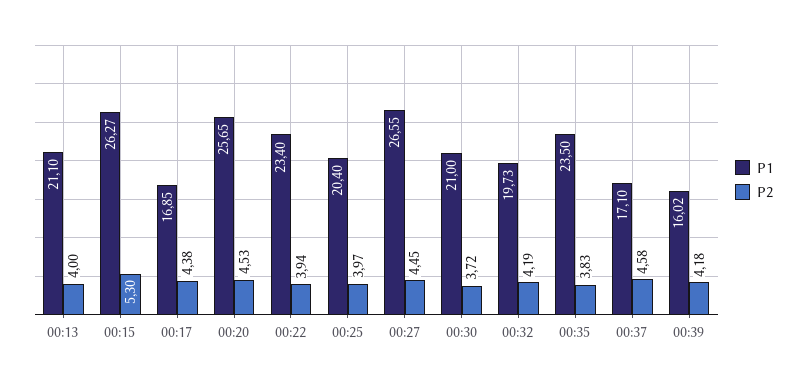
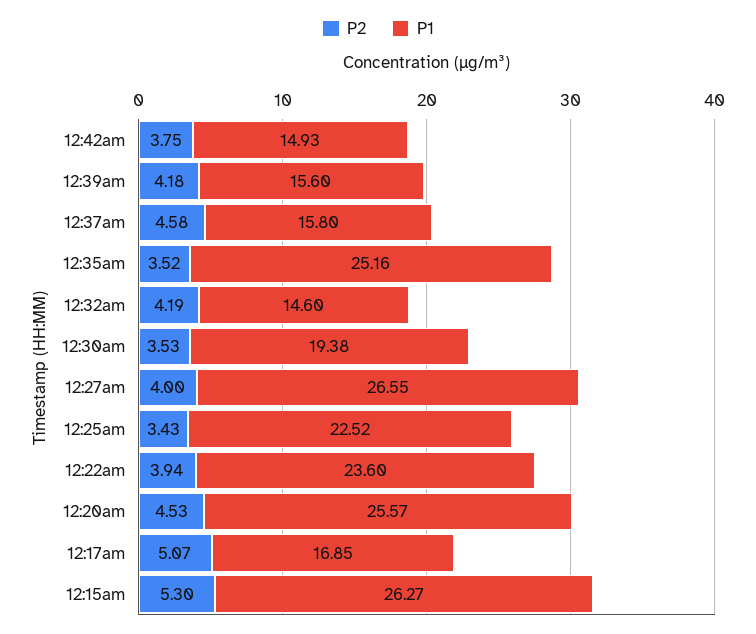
P1, 00:13: 21.1 -> none
P2, 00:13: 4 -> none
P2, 00:17: 4.38 -> 5.07
P1, 00:20: 25.65 -> 25.57
P1, 00:22: 23.4 -> 23.6
P1, 00:25: 20.4 -> 22.52
P2, 00:25: 3.97 -> 3.43
P2, 00:27: 4.45 -> 4
P1, 00:30: 21 -> 19.38
P2, 00:30: 3.72 -> 3.53
P1, 00:32: 19.73 -> 14.6
P1, 00:35: 23.5 -> 25.16
P2, 00:35: 3.83 -> 3.52
P1, 00:37: 17.1 -> 15.8
P1, 00:39: 16.02 -> 15.6
P2, 12:42am: none -> 3.75
P1, 12:42am: none -> 14.93

